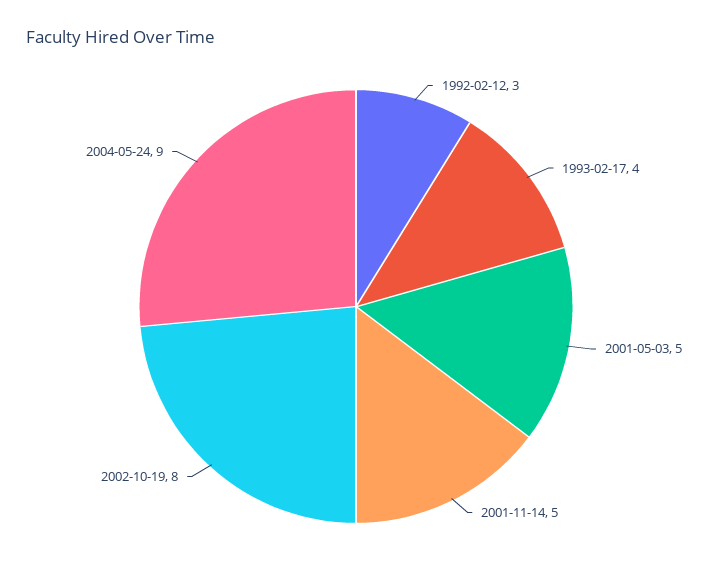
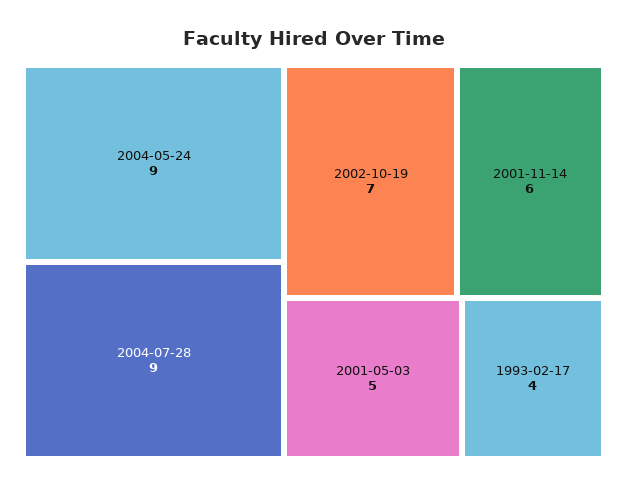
1992-02-12: 3 -> none
2001-11-14: 5 -> 6
2002-10-19: 8 -> 7
2004-07-28: none -> 9

